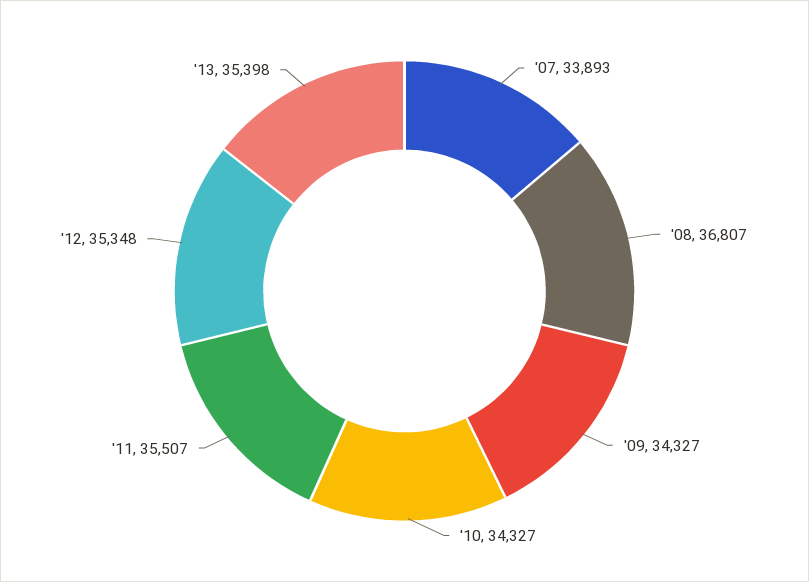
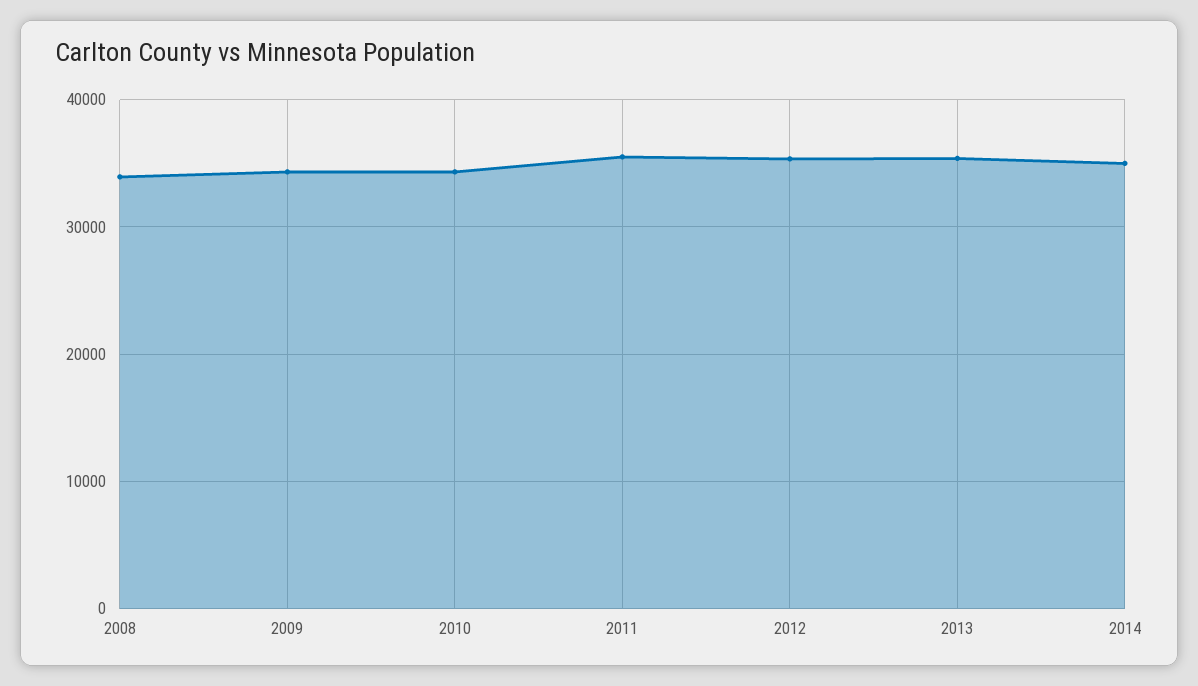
'07: 33893 -> none
'08: 36807 -> 34000
2014: none -> 35000

